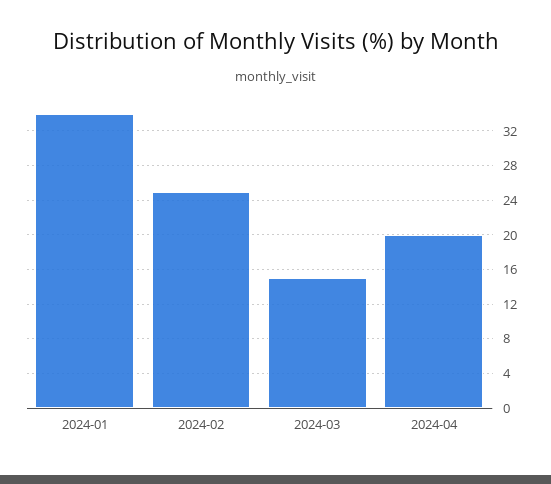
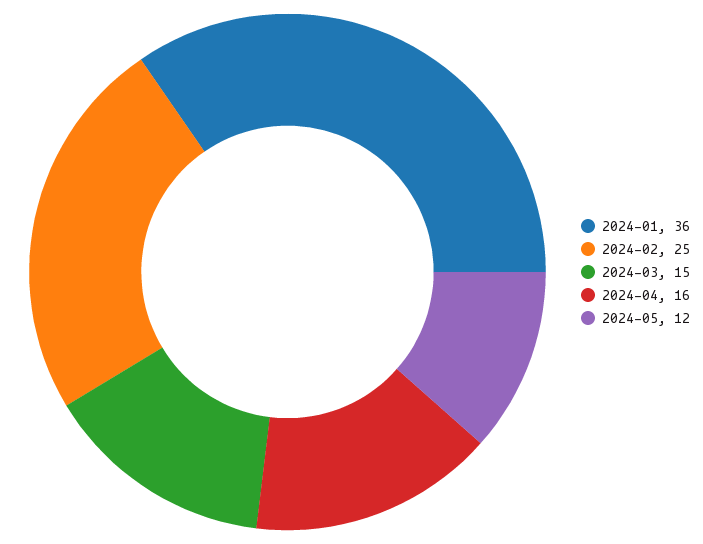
2024-01: 34 -> 36
2024-04: 20 -> 16
2024-05: none -> 12

